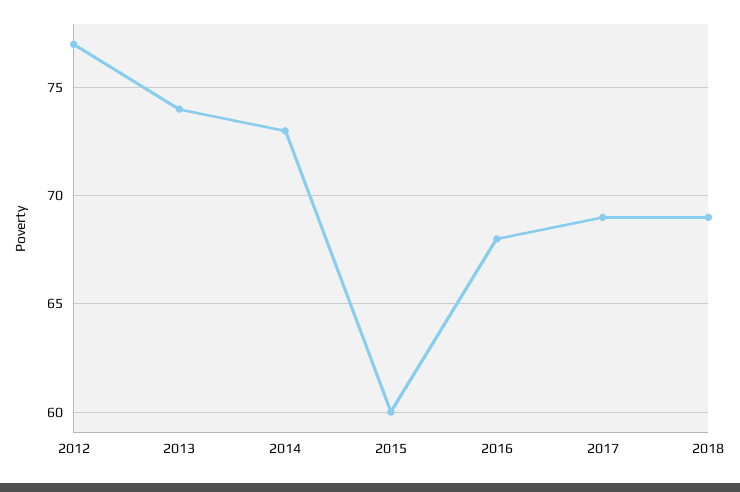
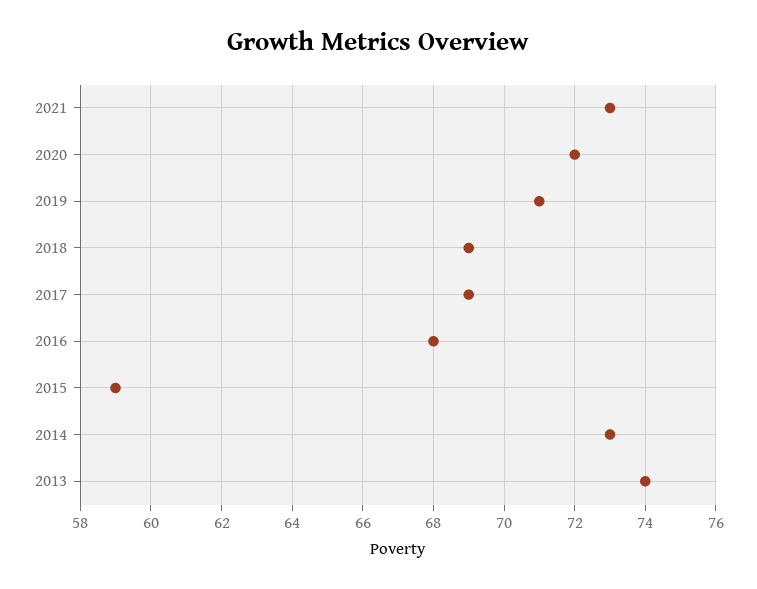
2012: 77 -> none
2015: 60 -> 59
2021: none -> 73
2020: none -> 72
2019: none -> 71

